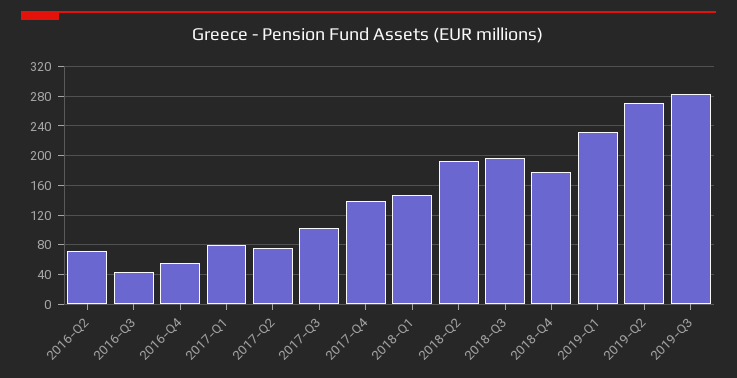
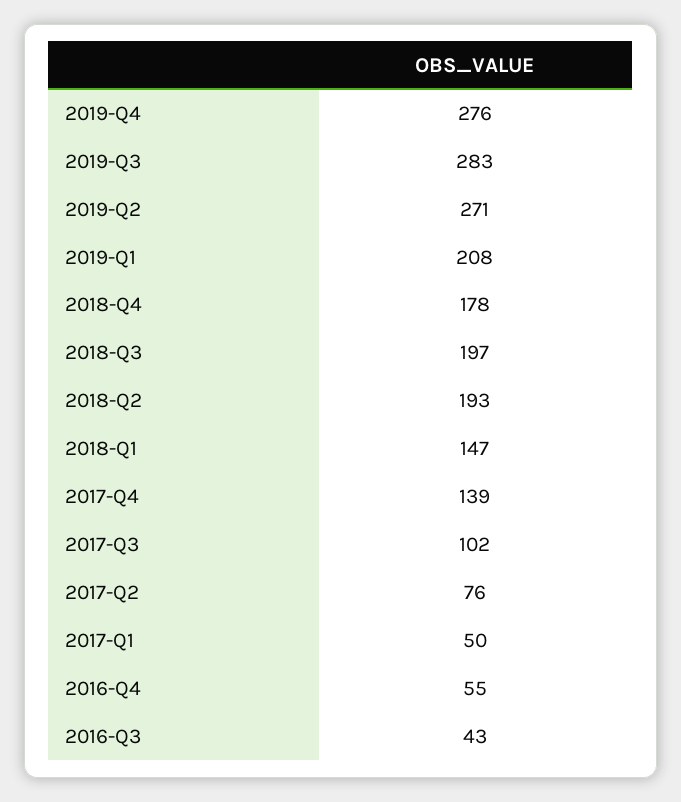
2016-Q2: 70 -> none
2017-Q1: 80 -> 50
2019-Q1: 230 -> 208
2019-Q4: none -> 276

